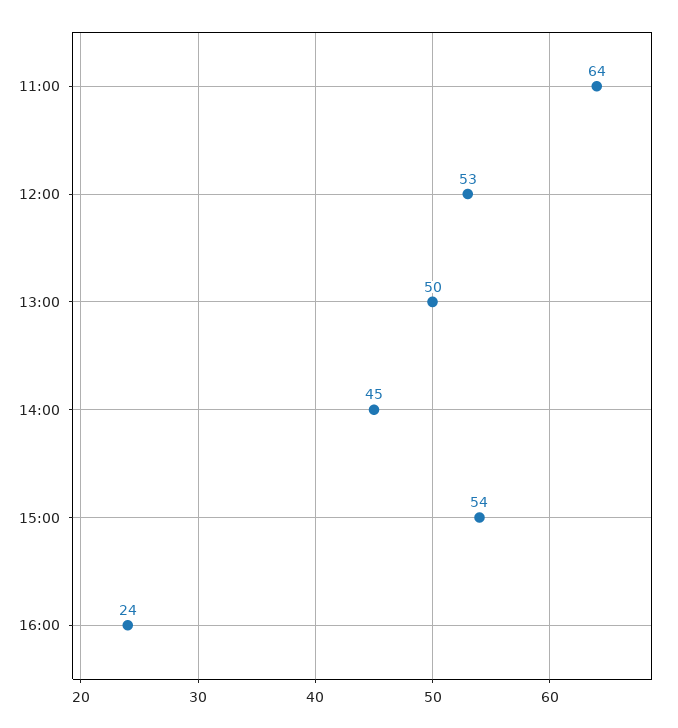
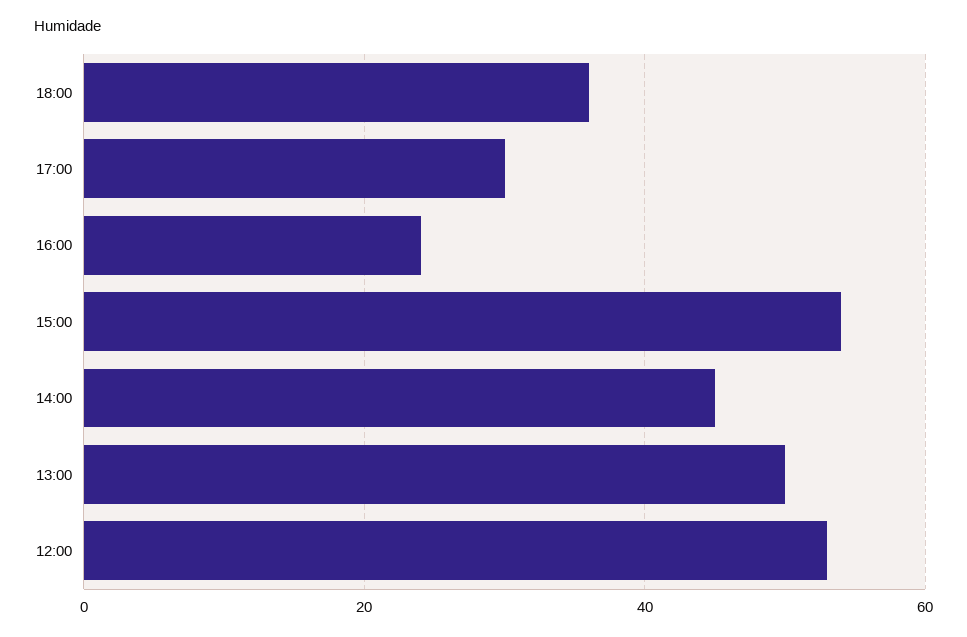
11:00: 64 -> none
18:00: none -> 35
17:00: none -> 30

